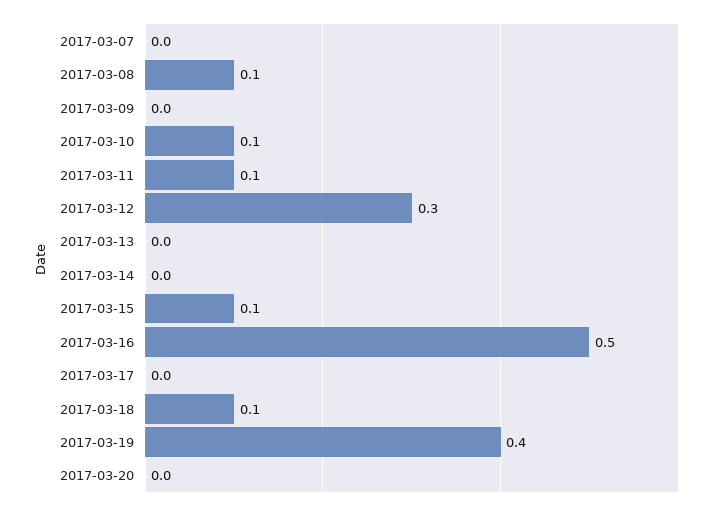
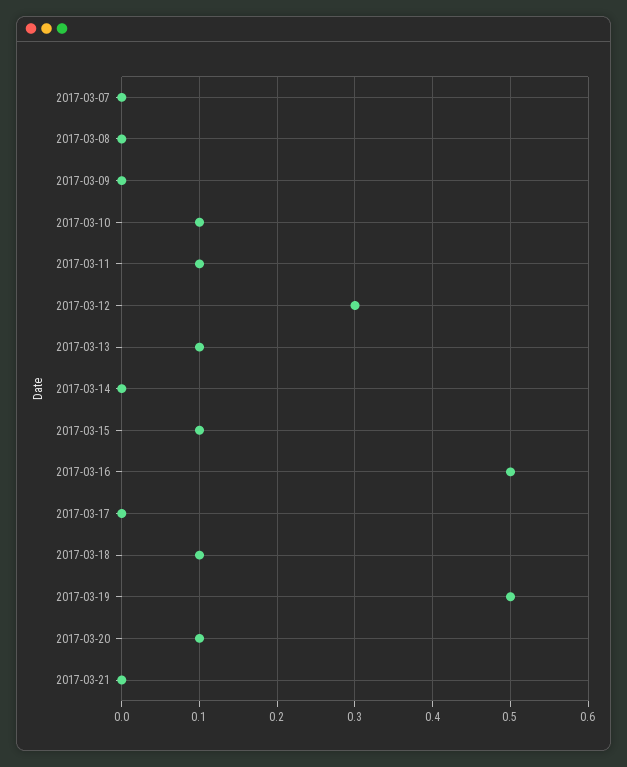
2017-03-08: 0.1 -> 0
2017-03-13: 0 -> 0.1
2017-03-19: 0.4 -> 0.5
2017-03-20: 0 -> 0.1
2017-03-21: none -> 0

